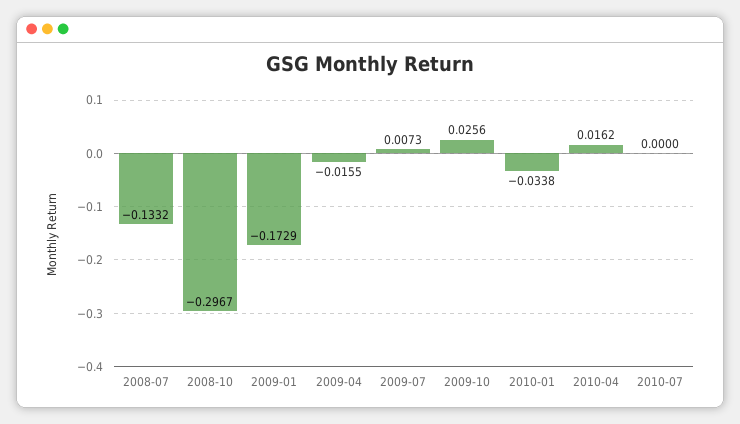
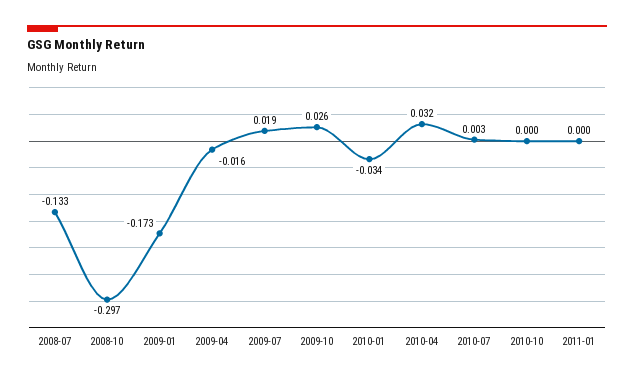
2009-07: 0.0073 -> 0.019
2010-04: 0.0162 -> 0.032
2010-07: 0 -> 0.003
2010-10: none -> 0
2011-01: none -> 0

